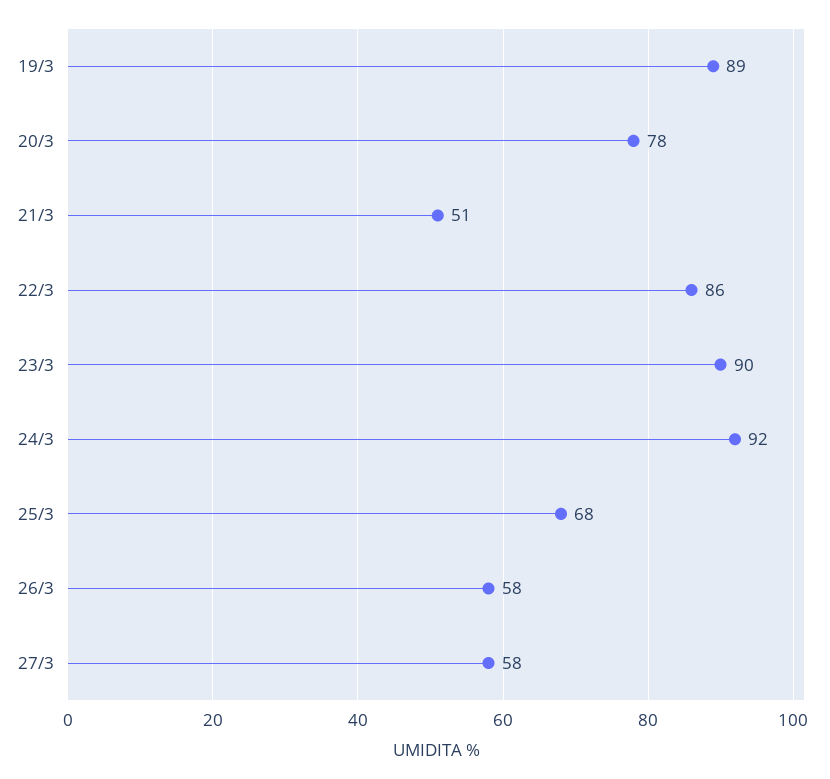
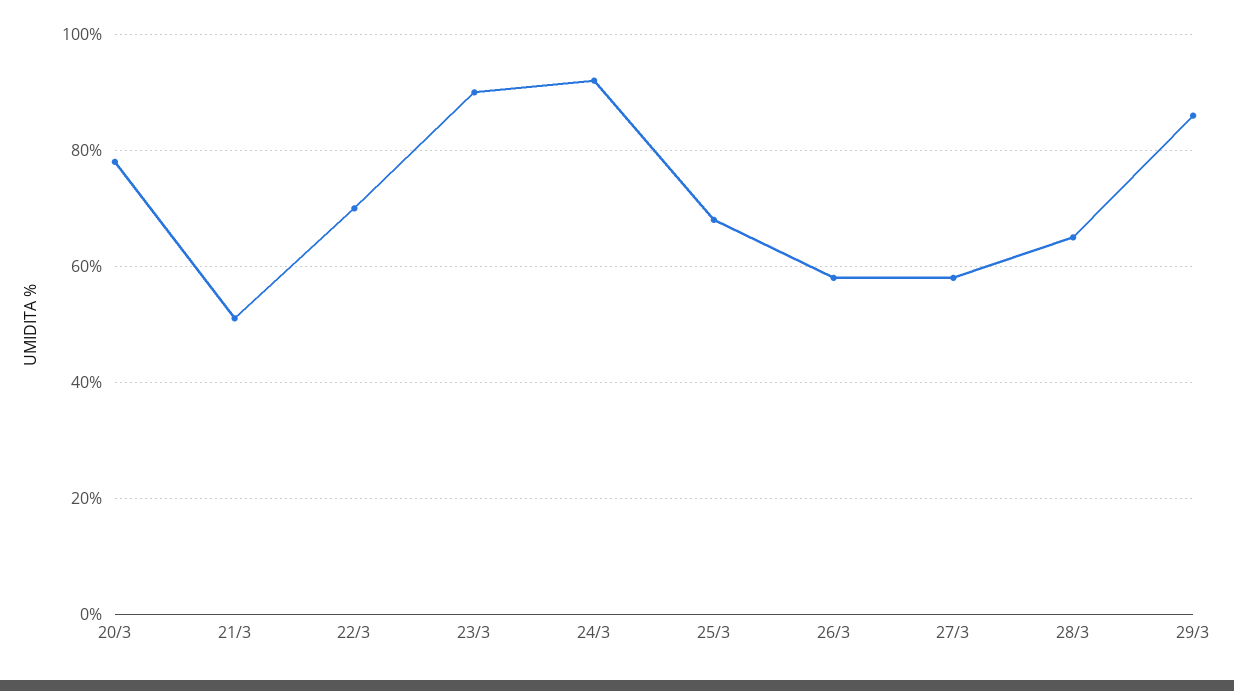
19/3: 89 -> none
22/3: 86 -> 70
28/3: none -> 65
29/3: none -> 85

